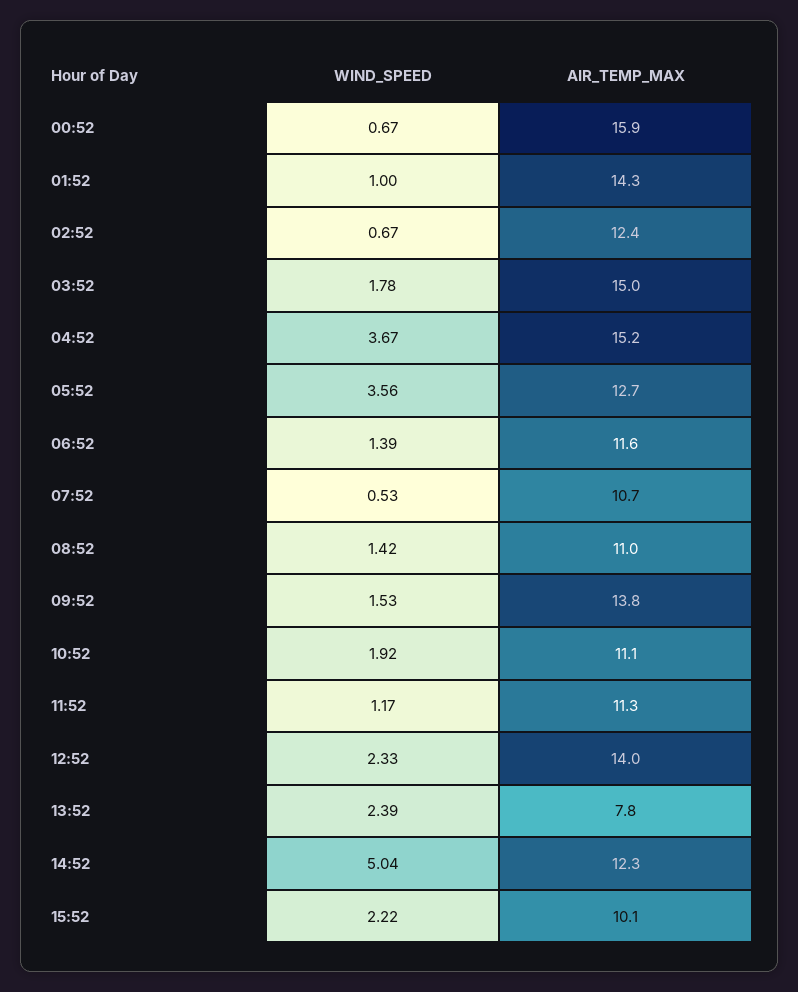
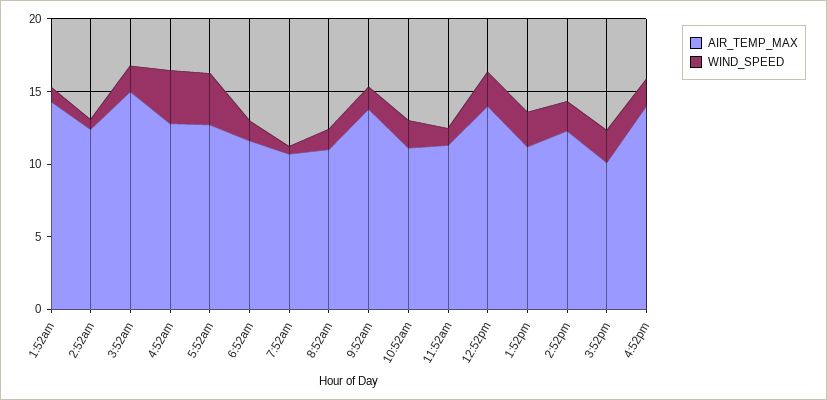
WIND_SPEED, 00:52: 0.67 -> none
AIR_TEMP_MAX, 00:52: 15.9 -> none
AIR_TEMP_MAX, 04:52: 15.2 -> 13
AIR_TEMP_MAX, 13:52: 7.8 -> 11
WIND_SPEED, 14:52: 5.04 -> 2
AIR_TEMP_MAX, 4:52pm: none -> 14
WIND_SPEED, 4:52pm: none -> 2

